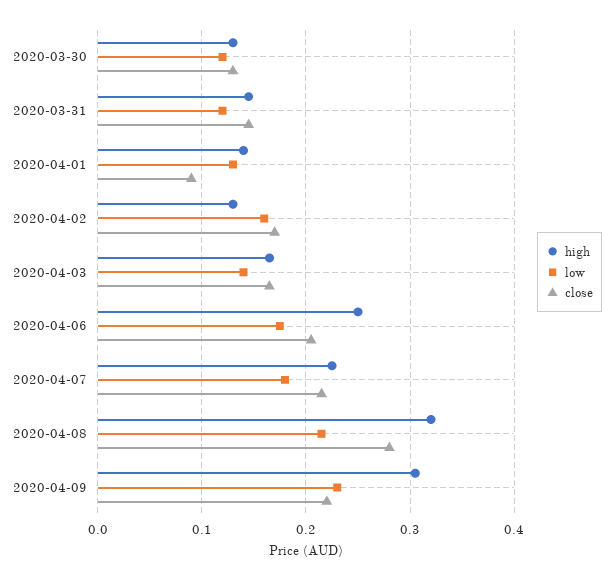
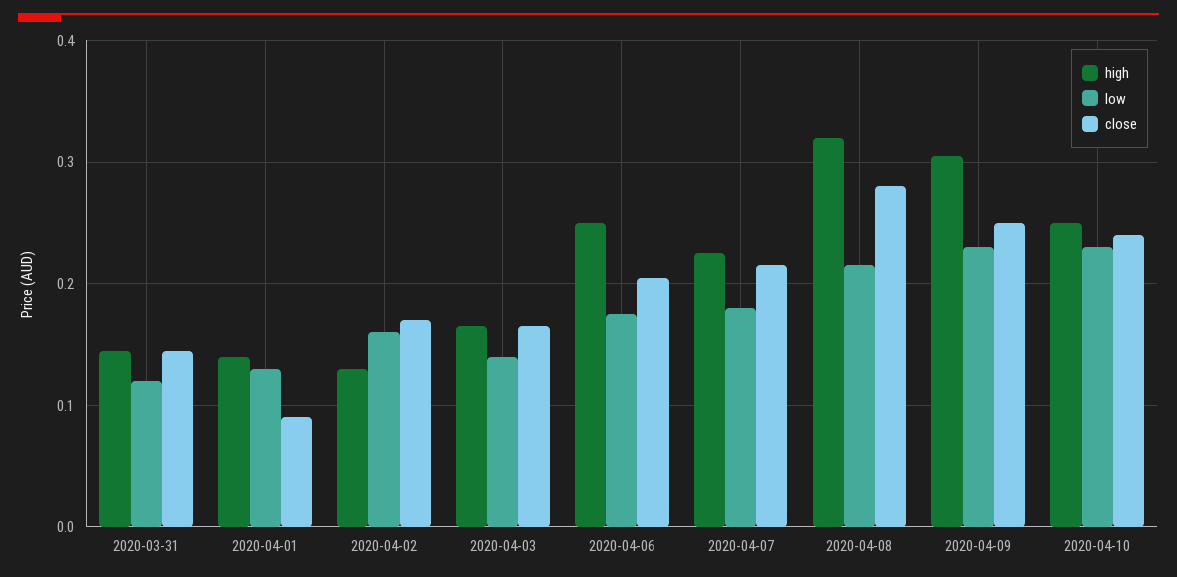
high, 2020-03-30: 0.13 -> none
low, 2020-03-30: 0.12 -> none
close, 2020-03-30: 0.13 -> none
close, 2020-04-09: 0.22 -> 0.25
high, 2020-04-10: none -> 0.25
low, 2020-04-10: none -> 0.23
close, 2020-04-10: none -> 0.24

